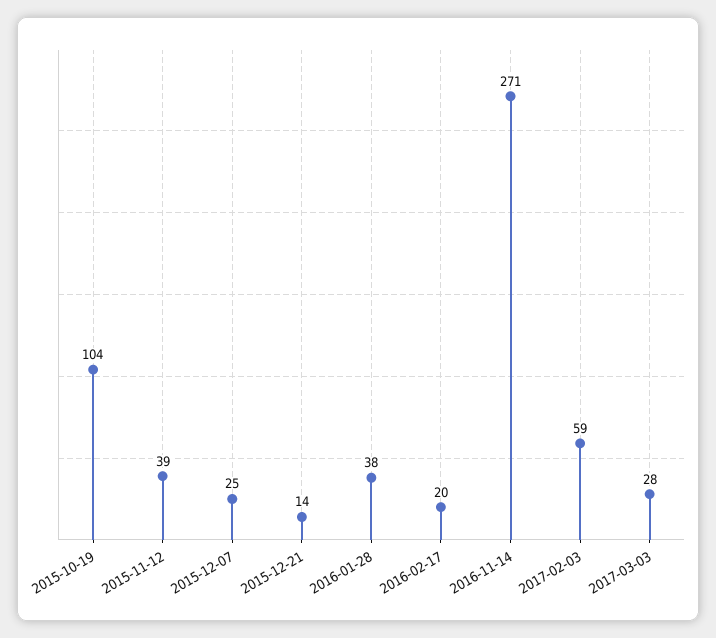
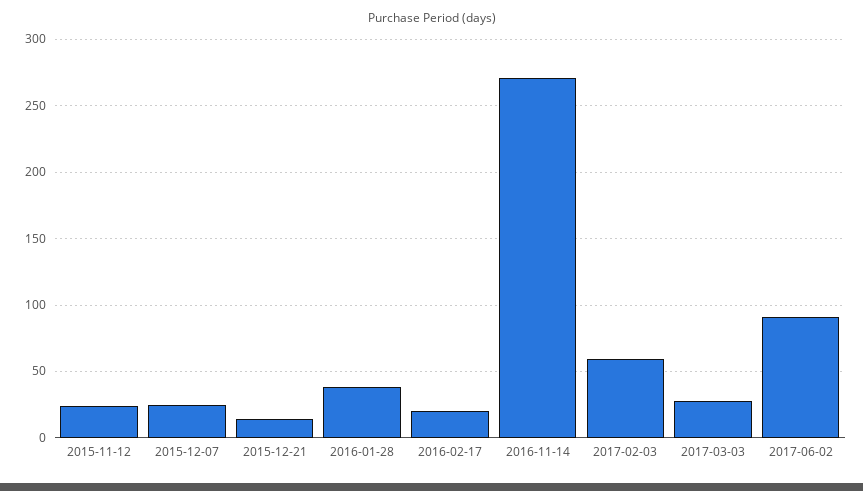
2015-10-19: 104 -> none
2015-11-12: 39 -> 25
2017-06-02: none -> 90

